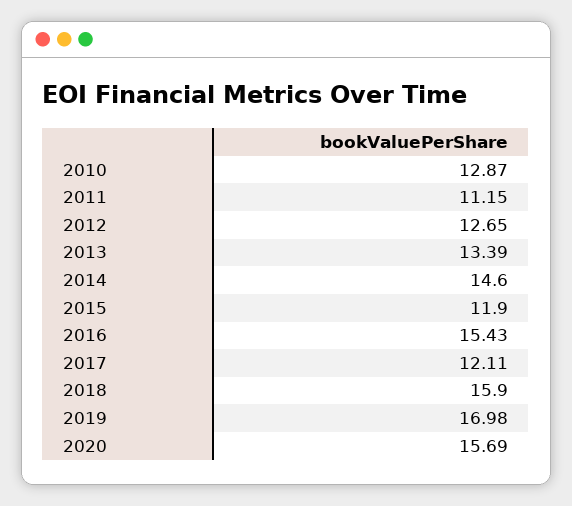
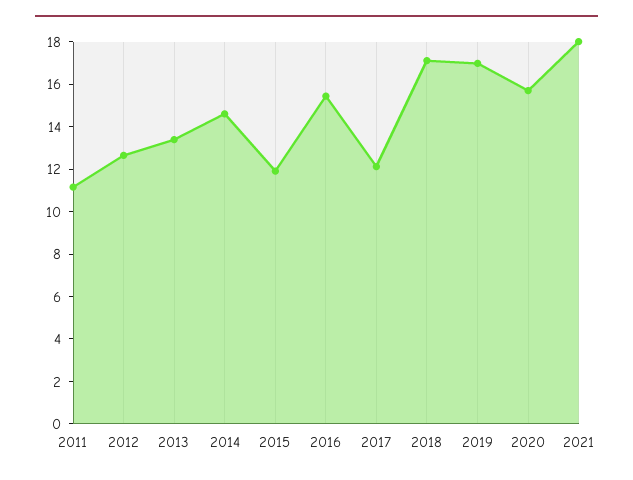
2010: 12.87 -> none
2018: 15.9 -> 17
2021: none -> 18

